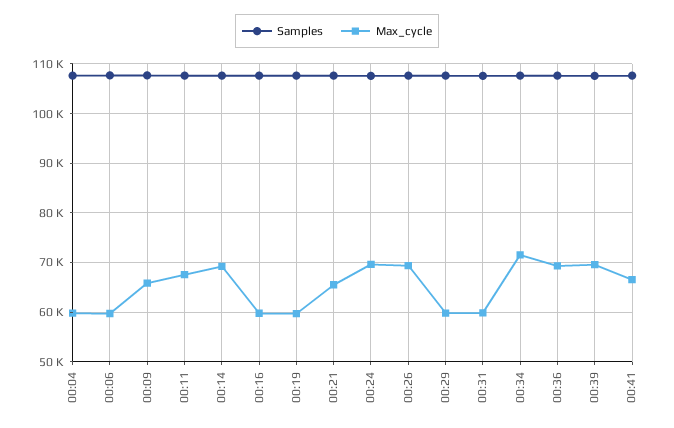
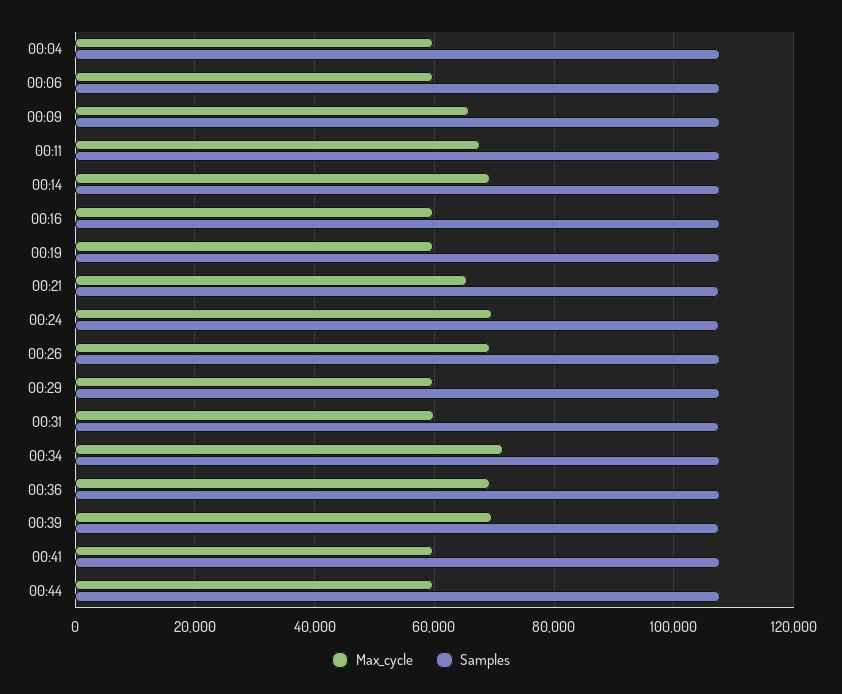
Max_cycle, 00:41: 66000 -> 60000
Max_cycle, 00:44: none -> 60000
Samples, 00:44: none -> 108000

